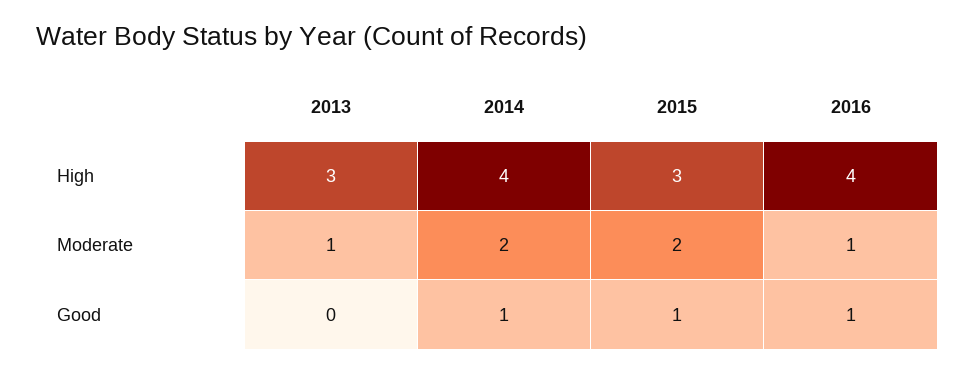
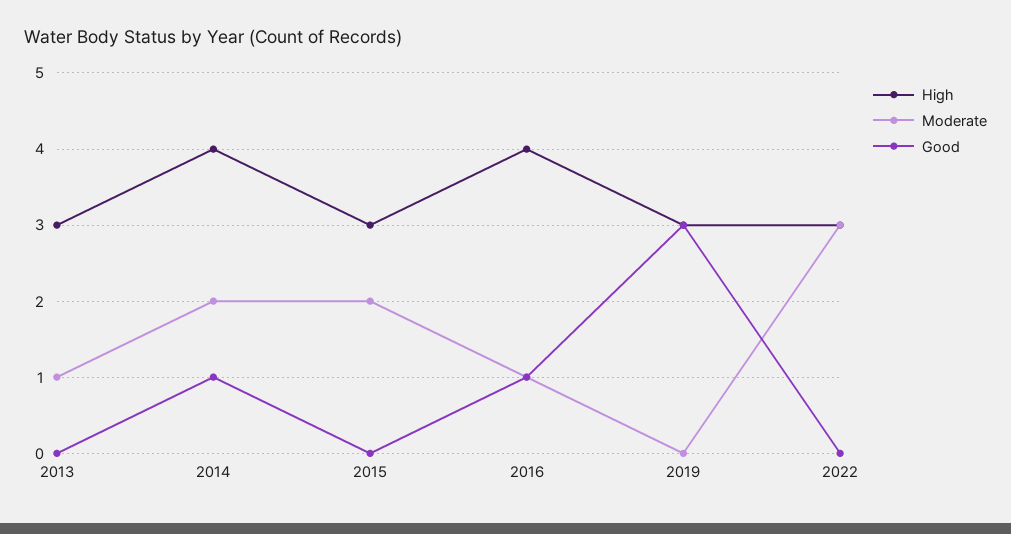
Good, 2015: 1 -> 0
High, 2019: none -> 3
Moderate, 2019: none -> 0
Good, 2019: none -> 3
High, 2022: none -> 3
Moderate, 2022: none -> 3
Good, 2022: none -> 0

